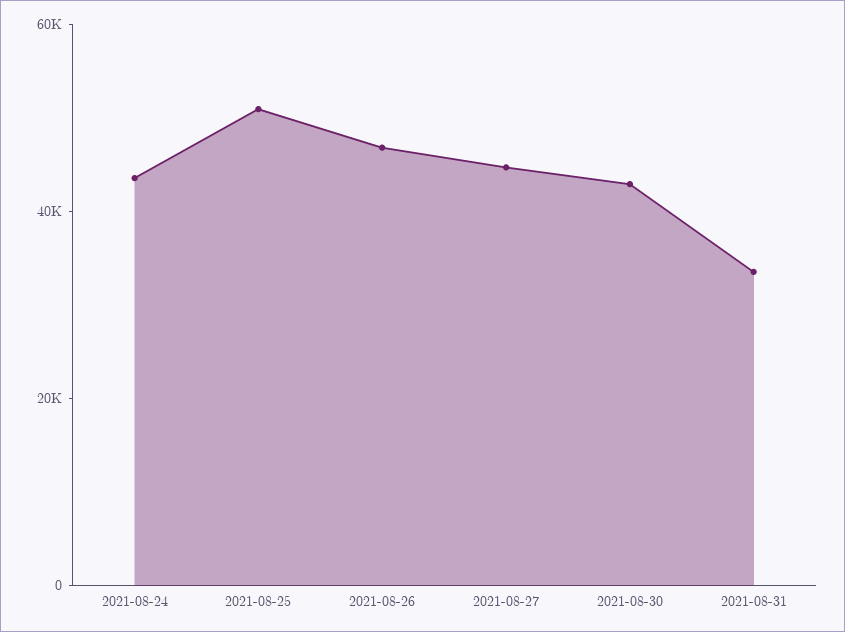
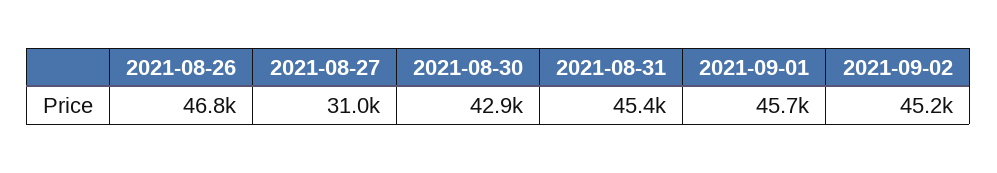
2021-08-24: 45000 -> none
2021-08-25: 50000 -> none
2021-08-27: 45000 -> 31000
2021-08-31: 35000 -> 45400
2021-09-01: none -> 45700
2021-09-02: none -> 45200

